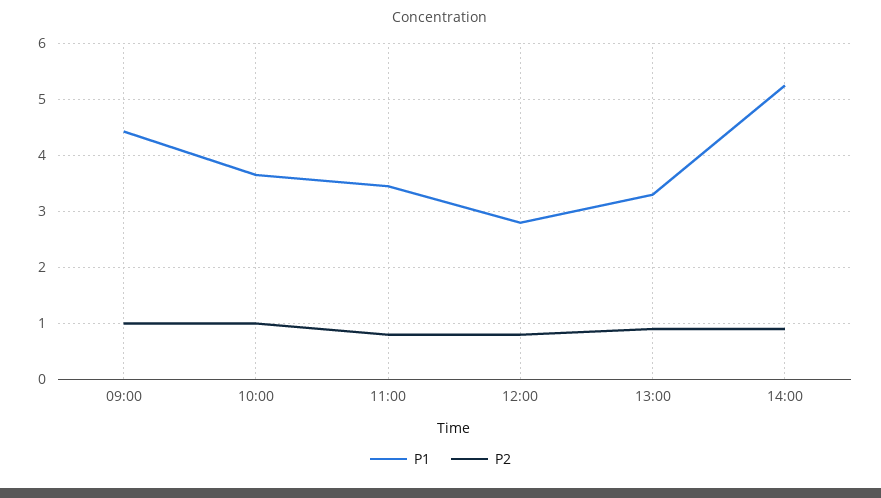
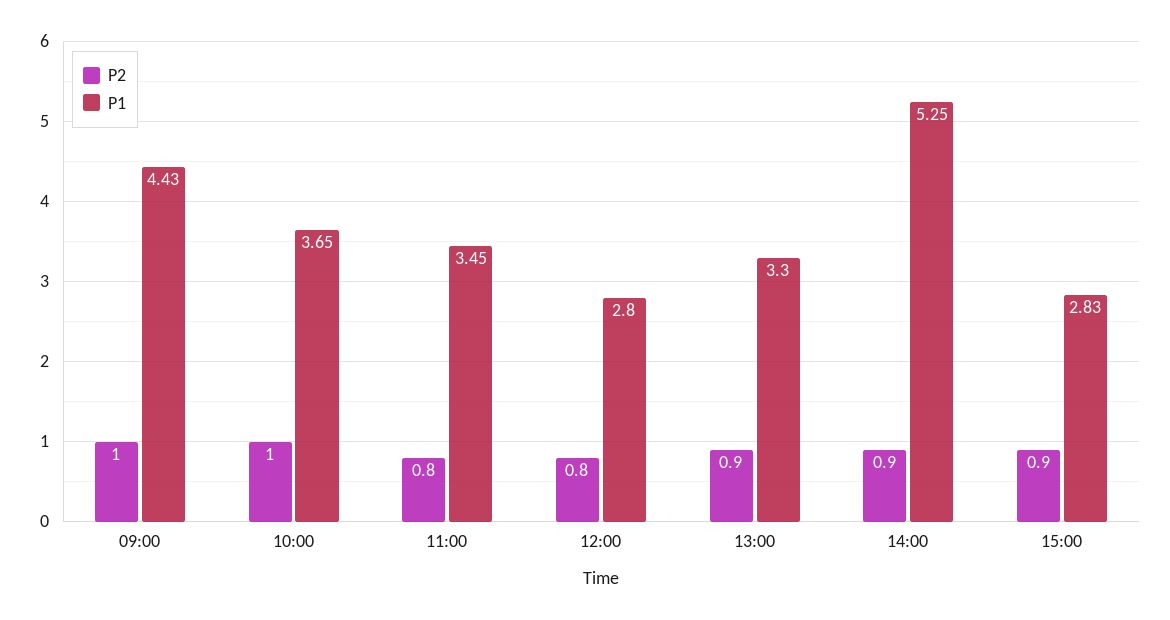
P2, 15:00: none -> 0.9
P1, 15:00: none -> 2.83

